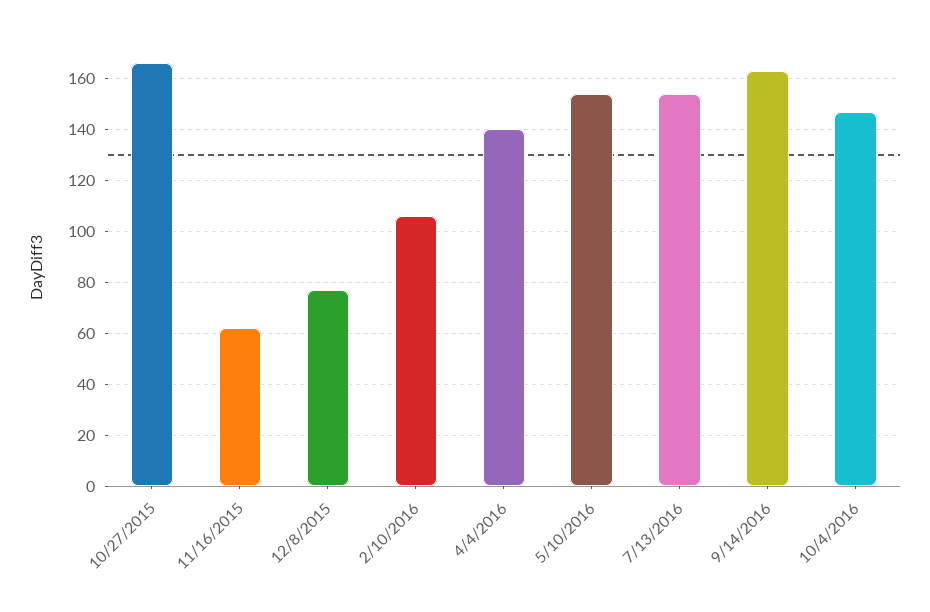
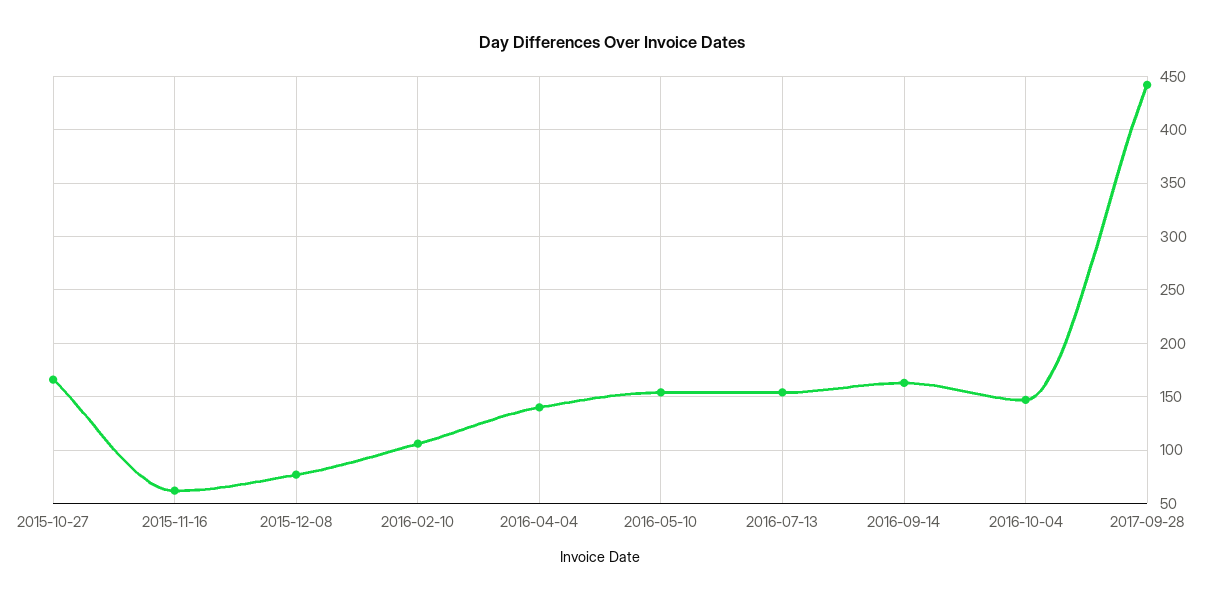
2017-09-28: none -> 440

